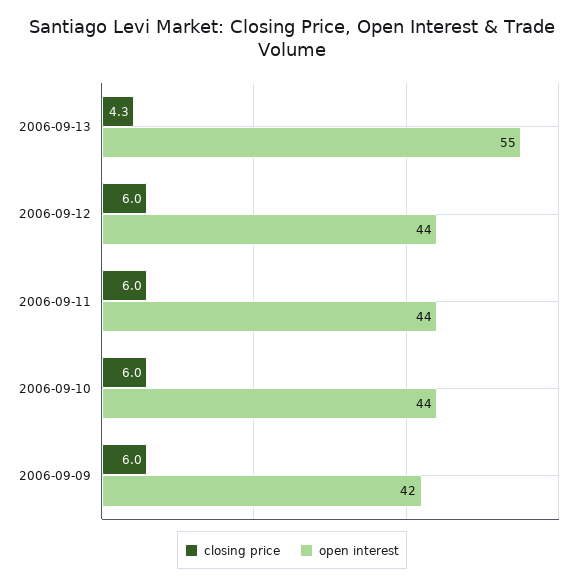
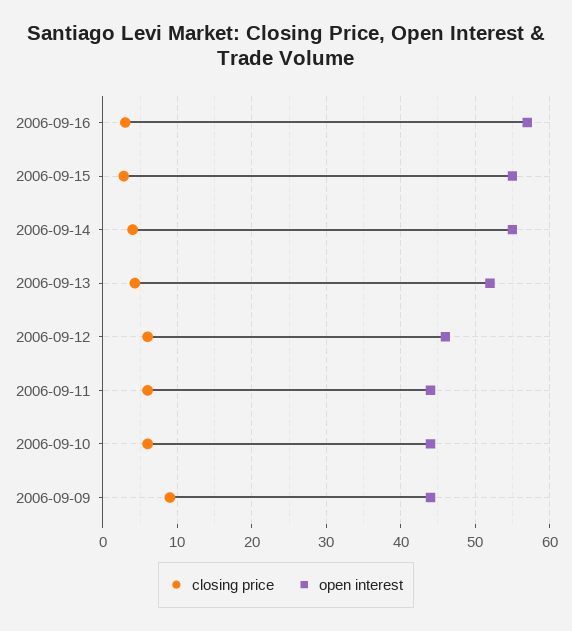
open interest, 2006-09-13: 55 -> 52
open interest, 2006-09-12: 44 -> 46
closing price, 2006-09-09: 6 -> 9
open interest, 2006-09-09: 42 -> 44
closing price, 2006-09-16: none -> 3
open interest, 2006-09-16: none -> 57
closing price, 2006-09-15: none -> 3
open interest, 2006-09-15: none -> 55
closing price, 2006-09-14: none -> 4
open interest, 2006-09-14: none -> 55

